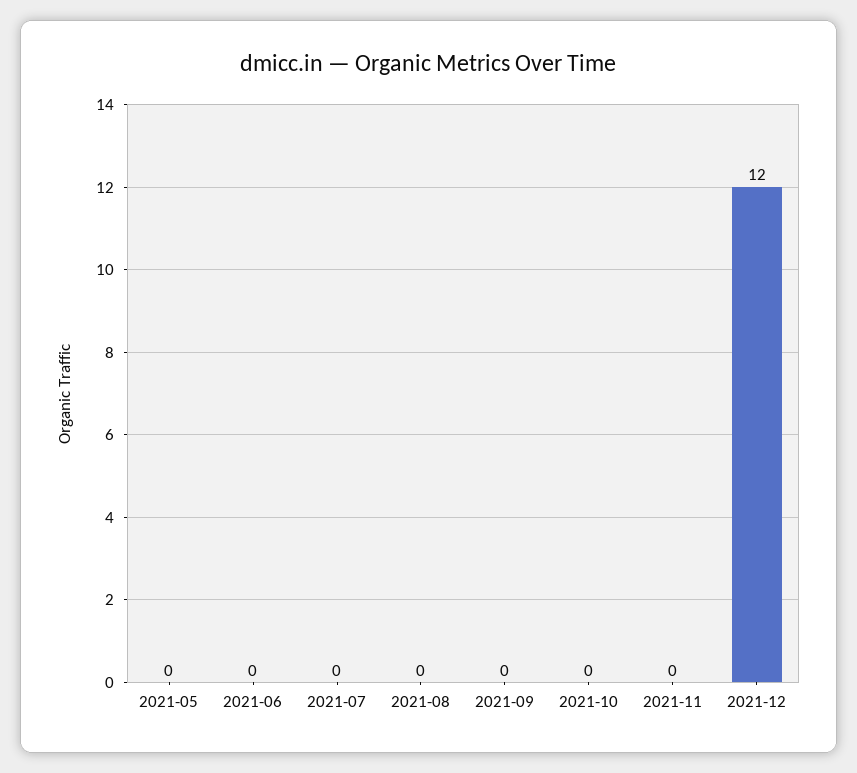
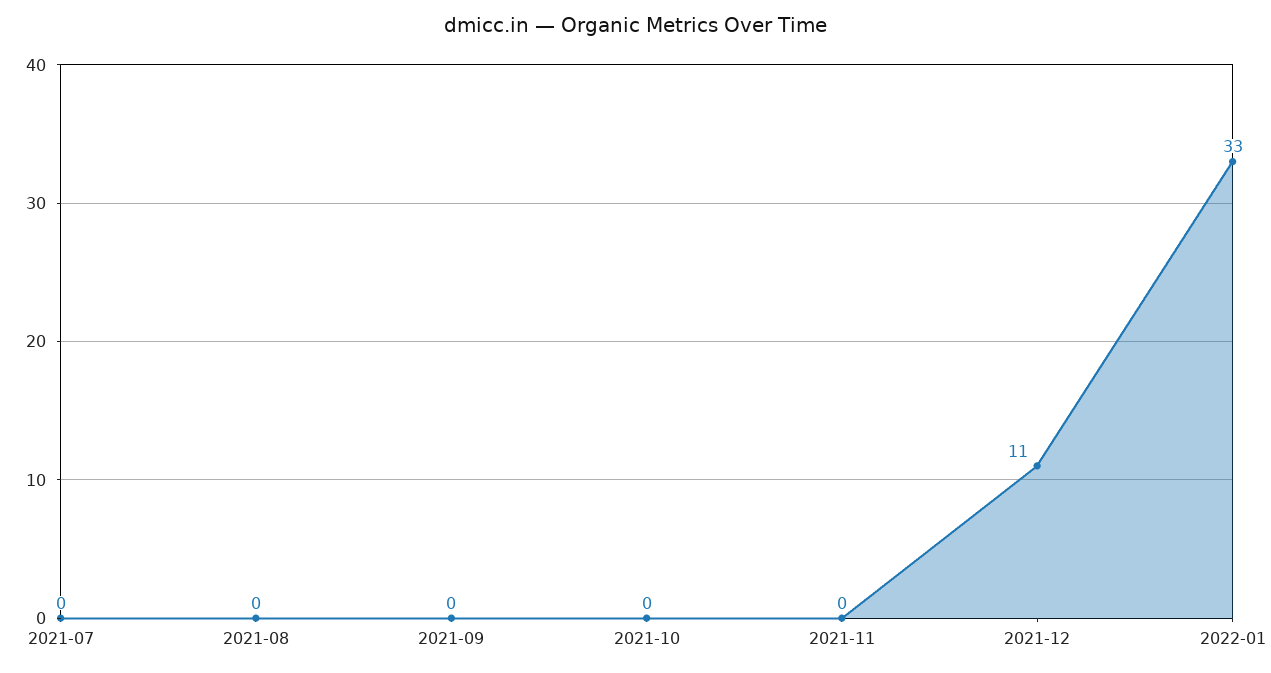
2021-05: 0 -> none
2021-06: 0 -> none
2021-12: 12 -> 11
2022-01: none -> 33

